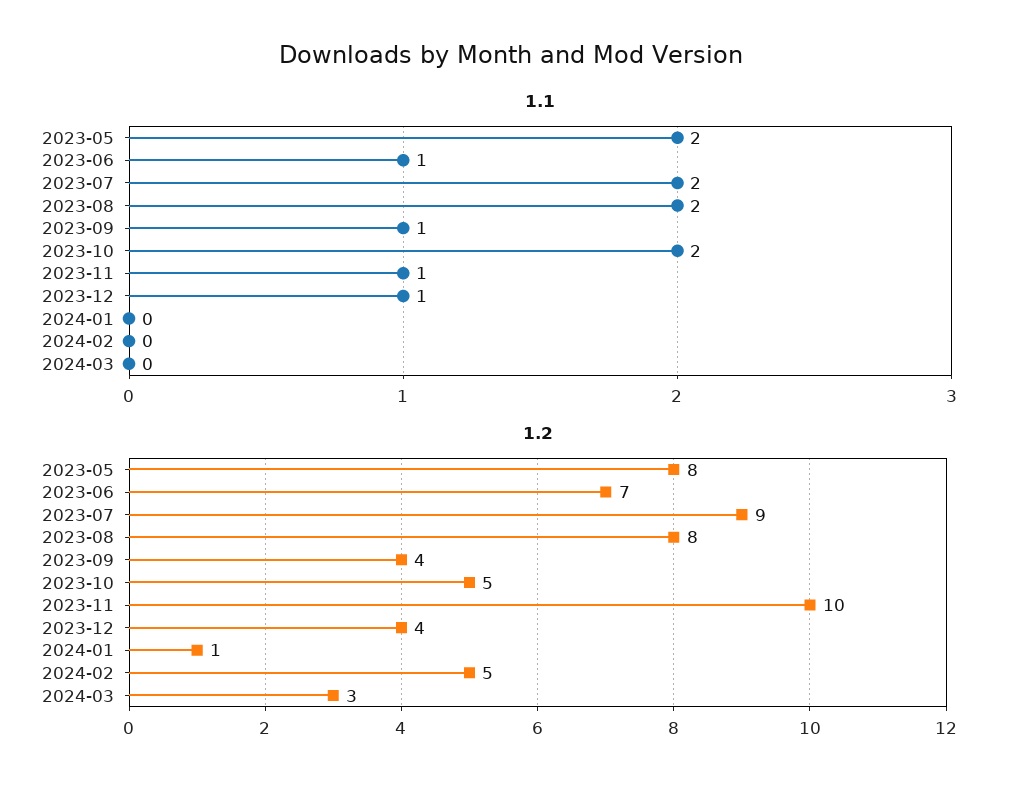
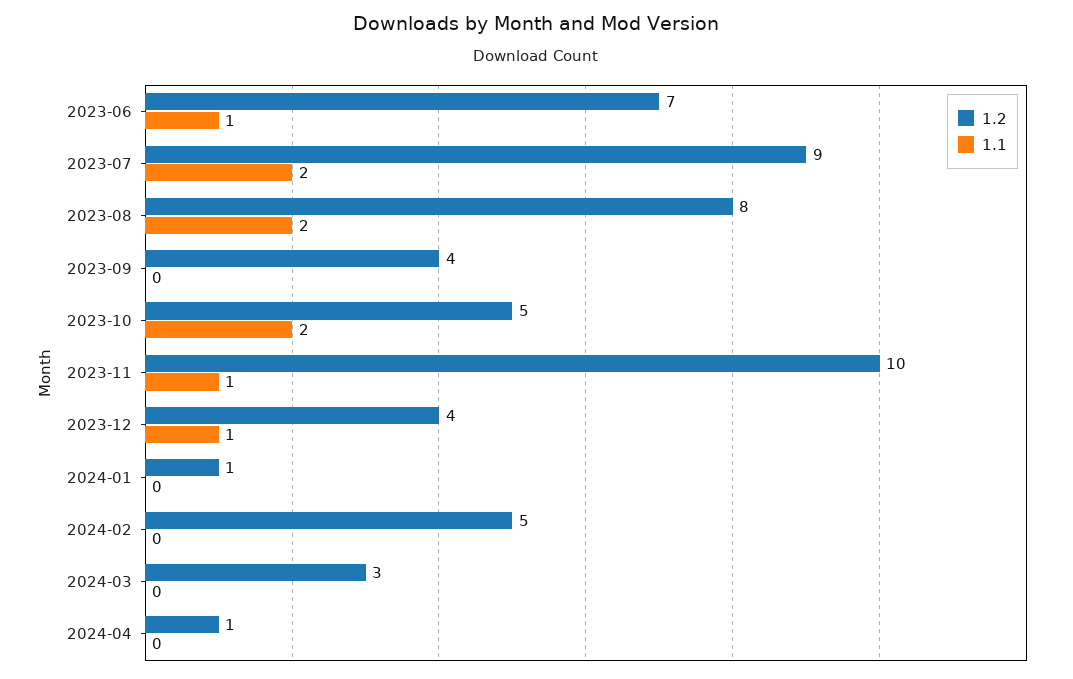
1.1, 2023-05: 2 -> none
1.1, 2023-09: 1 -> 0
1.2, 2023-05: 8 -> none
1.2, 2024-04: none -> 1
1.1, 2024-04: none -> 0

